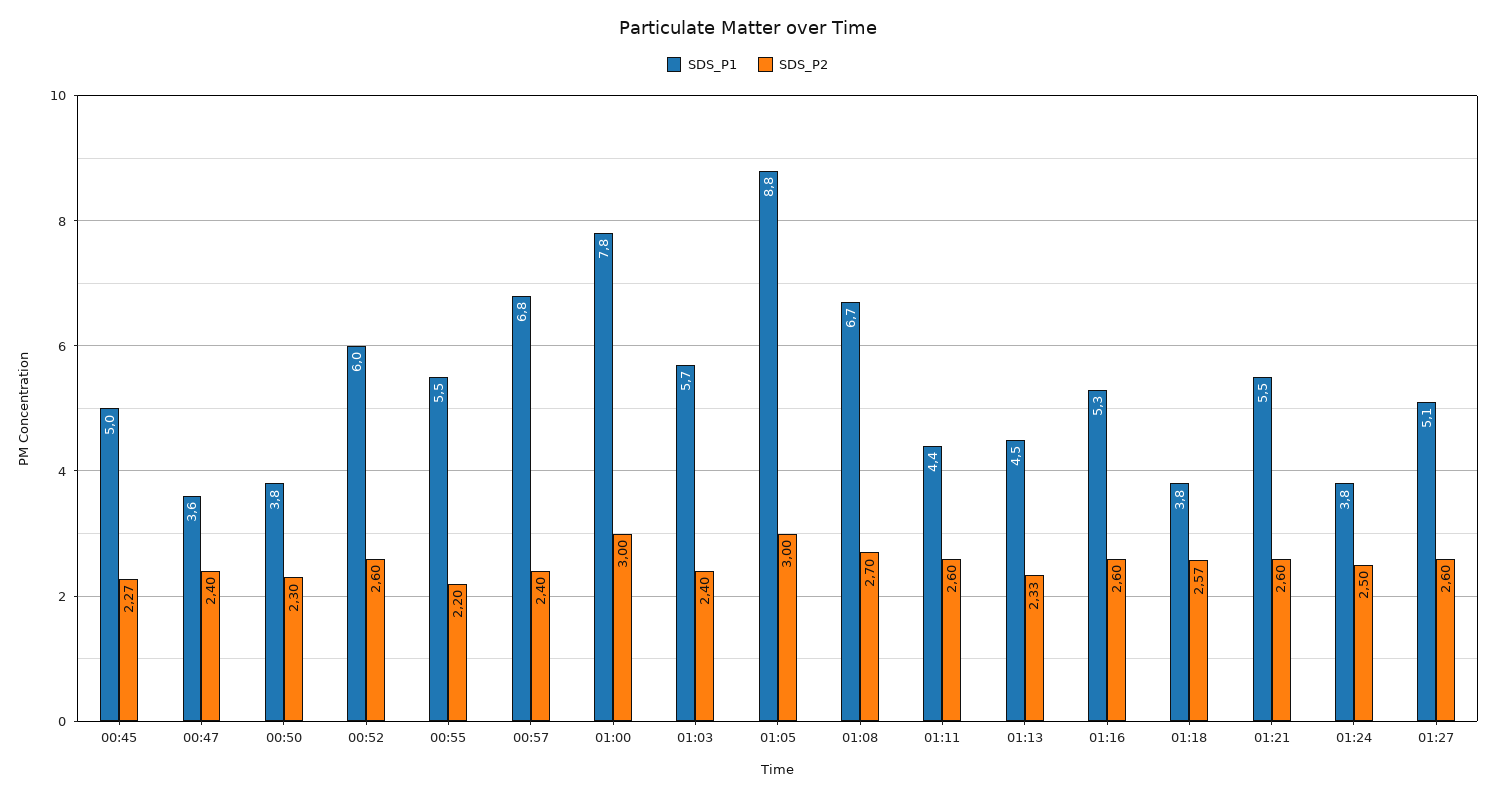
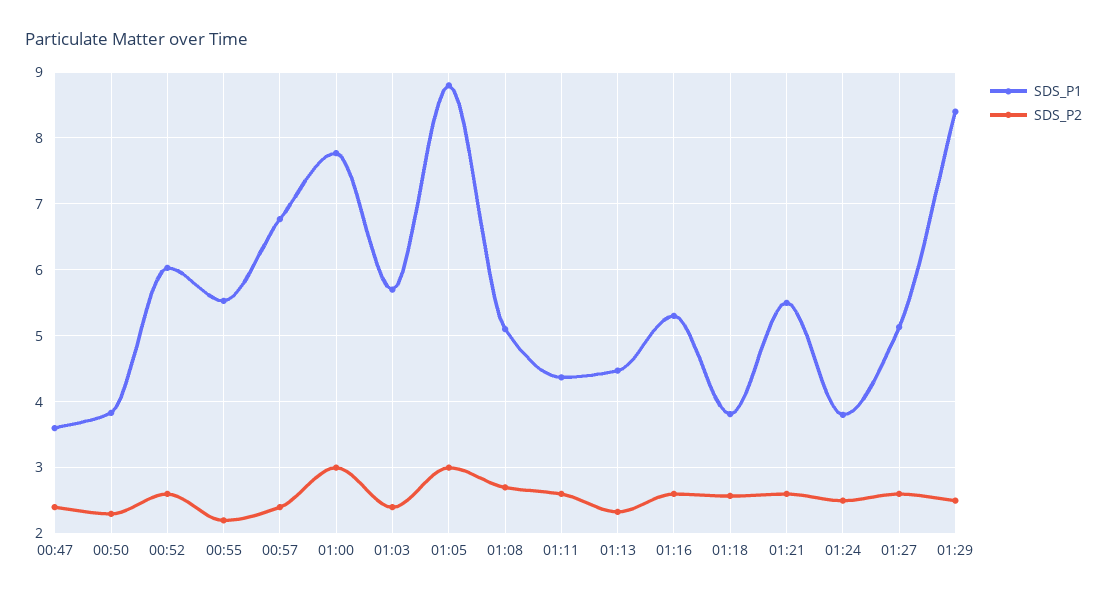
SDS_P1, 00:45: 5 -> none
SDS_P2, 00:45: 2.27 -> none
SDS_P1, 01:08: 6.7 -> 5.1
SDS_P1, 01:29: none -> 8.4
SDS_P2, 01:29: none -> 2.5

